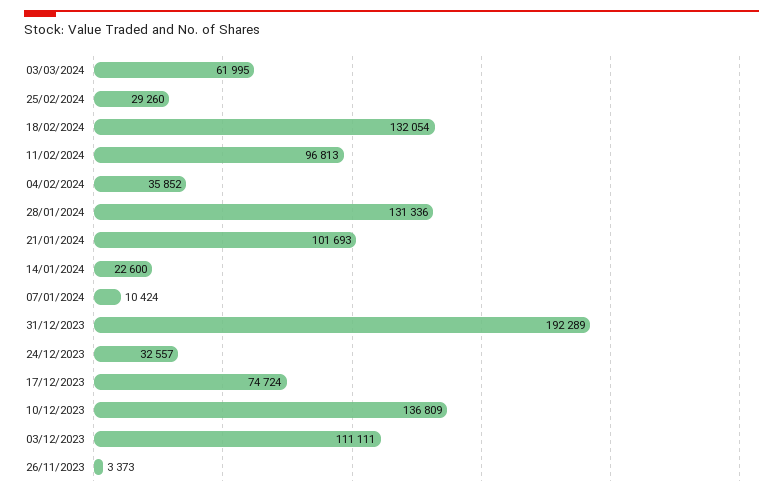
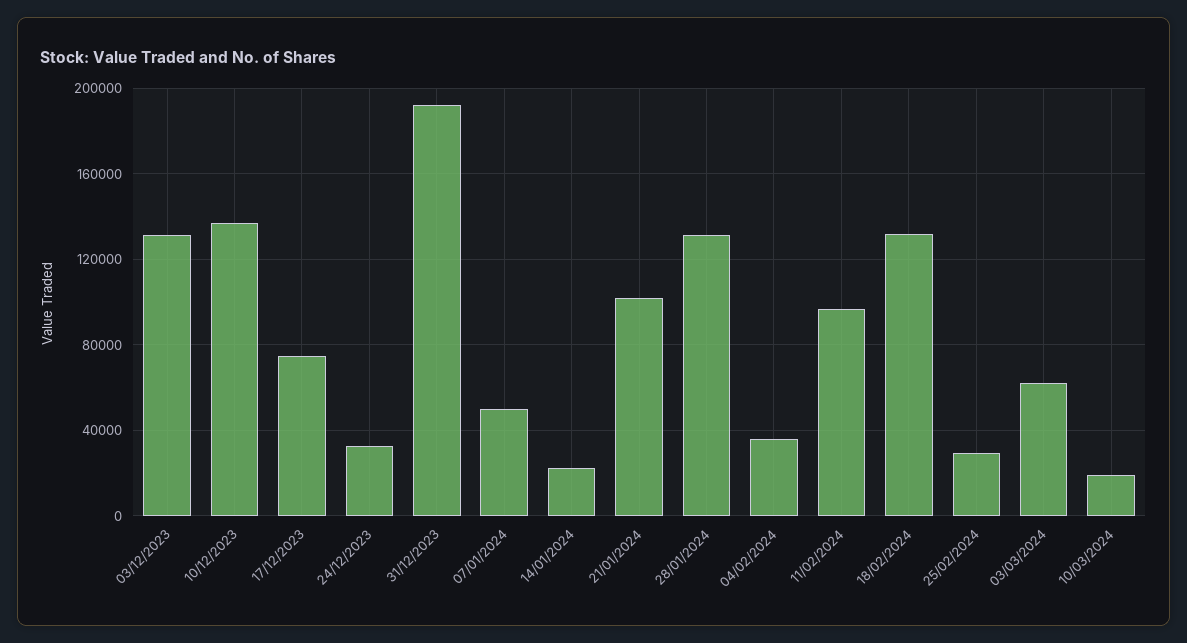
07/01/2024: 10424 -> 50000
03/12/2023: 111111 -> 130000
26/11/2023: 3373 -> none
10/03/2024: none -> 20000

